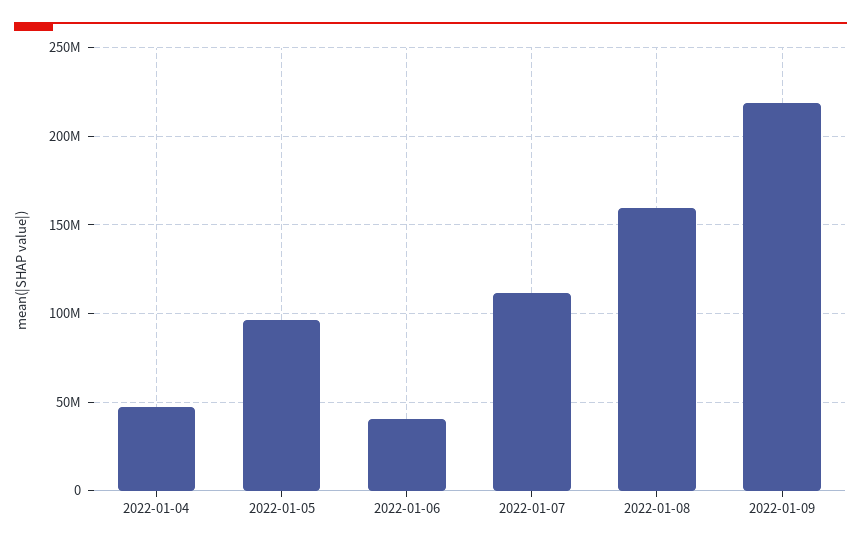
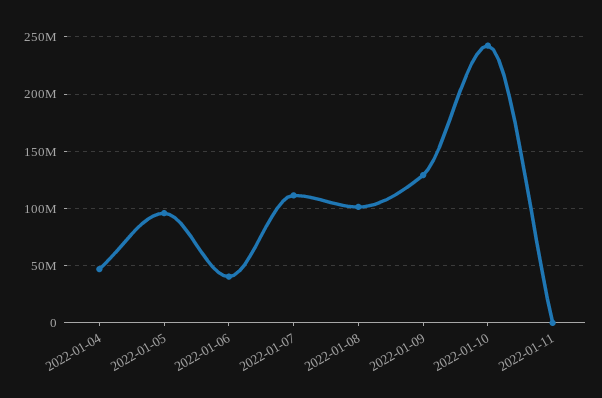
2022-01-08: 160000000 -> 100000000
2022-01-09: 220000000 -> 130000000
2022-01-10: none -> 240000000
2022-01-11: none -> 0

